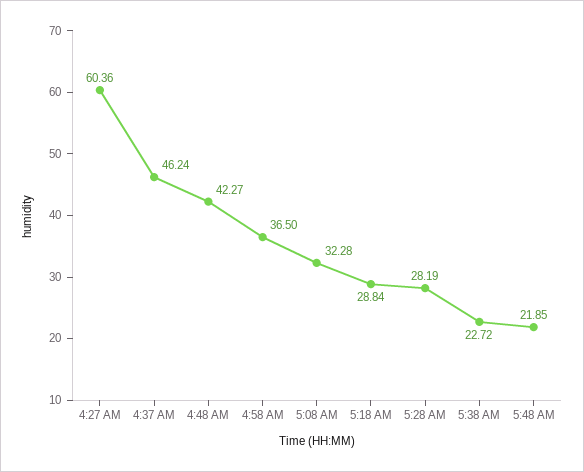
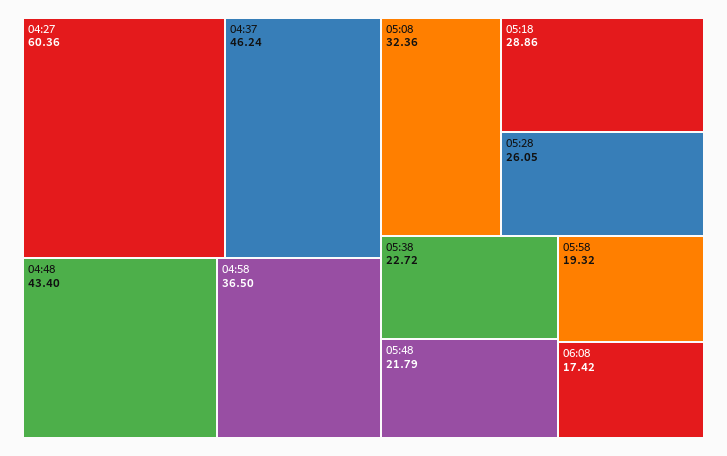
4:48 AM: 42.27 -> 43.4
5:08 AM: 32.28 -> 32.36
5:18 AM: 28.84 -> 28.86
5:28 AM: 28.19 -> 26.05
5:48 AM: 21.85 -> 21.79
05:58: none -> 19.32
06:08: none -> 17.42

